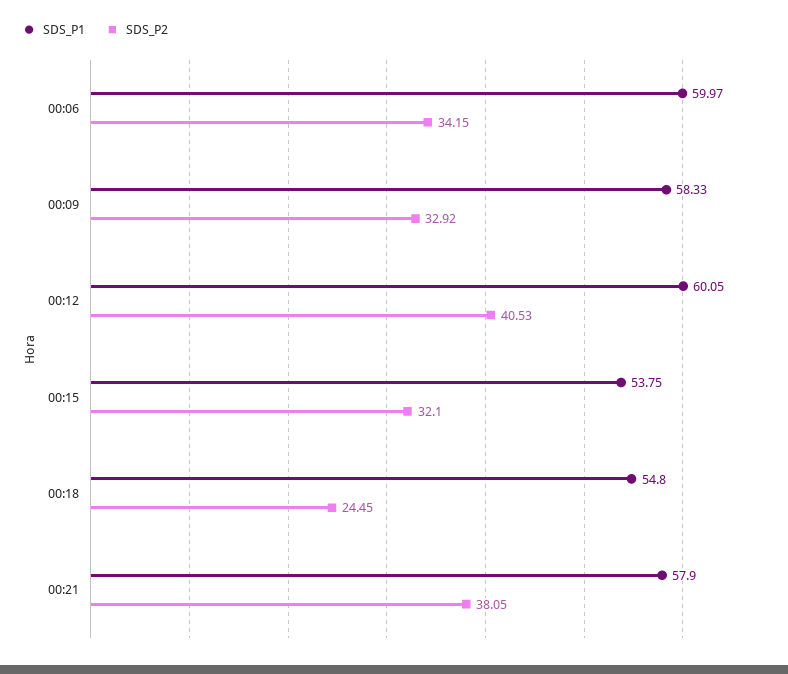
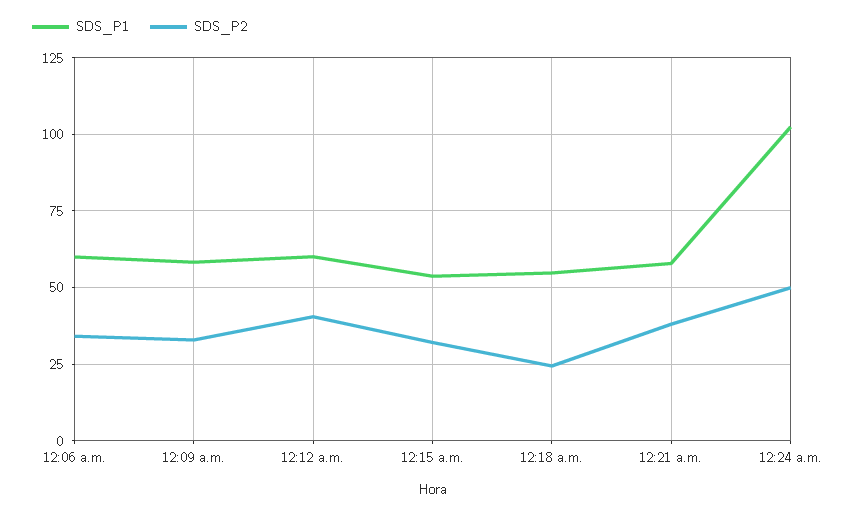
SDS_P1, 12:24 a.m.: none -> 102.5
SDS_P2, 12:24 a.m.: none -> 50

